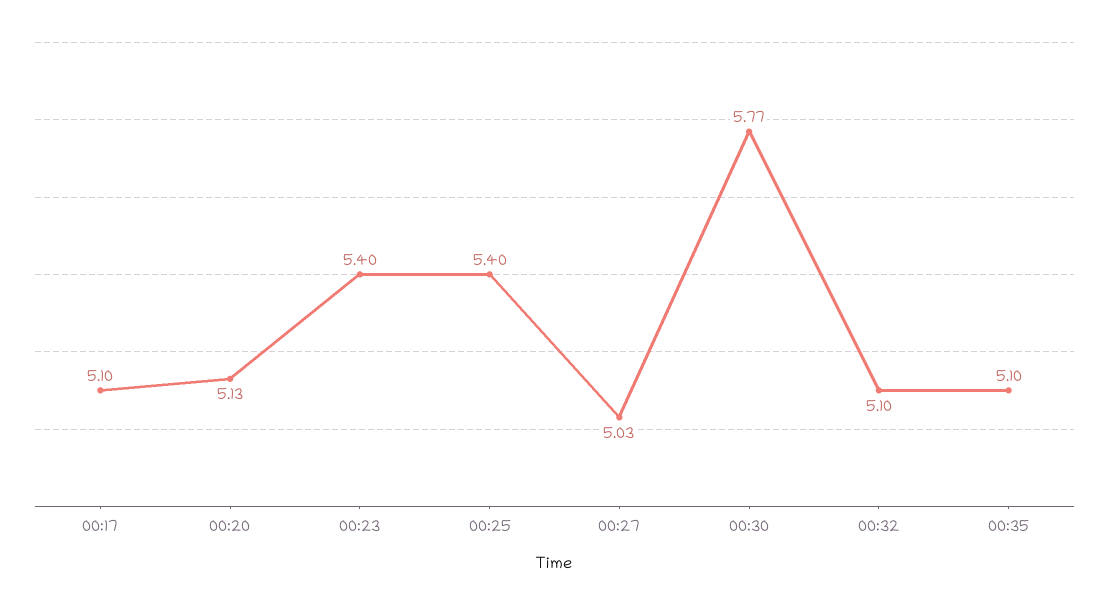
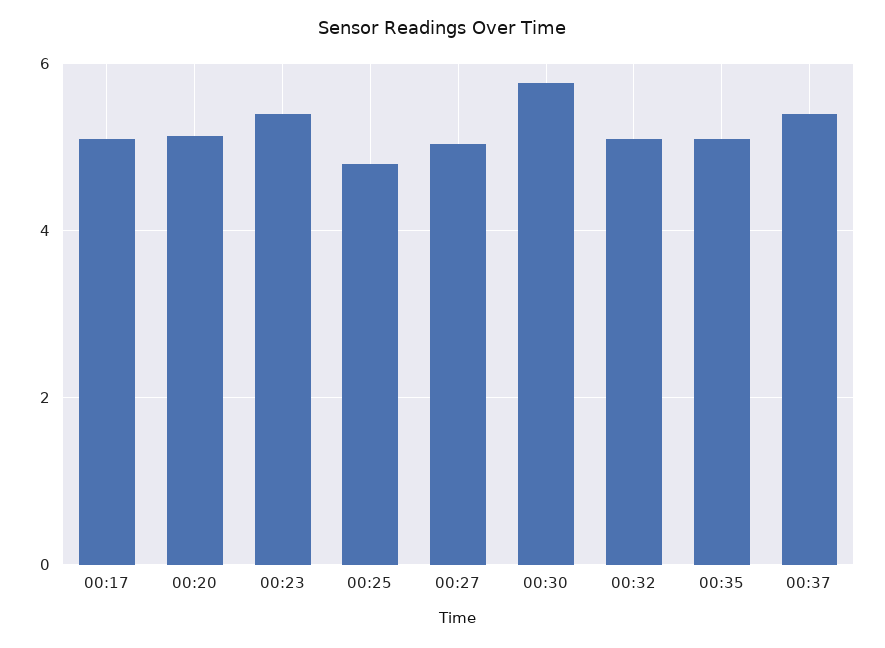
00:25: 5.4 -> 4.8
00:37: none -> 5.4

